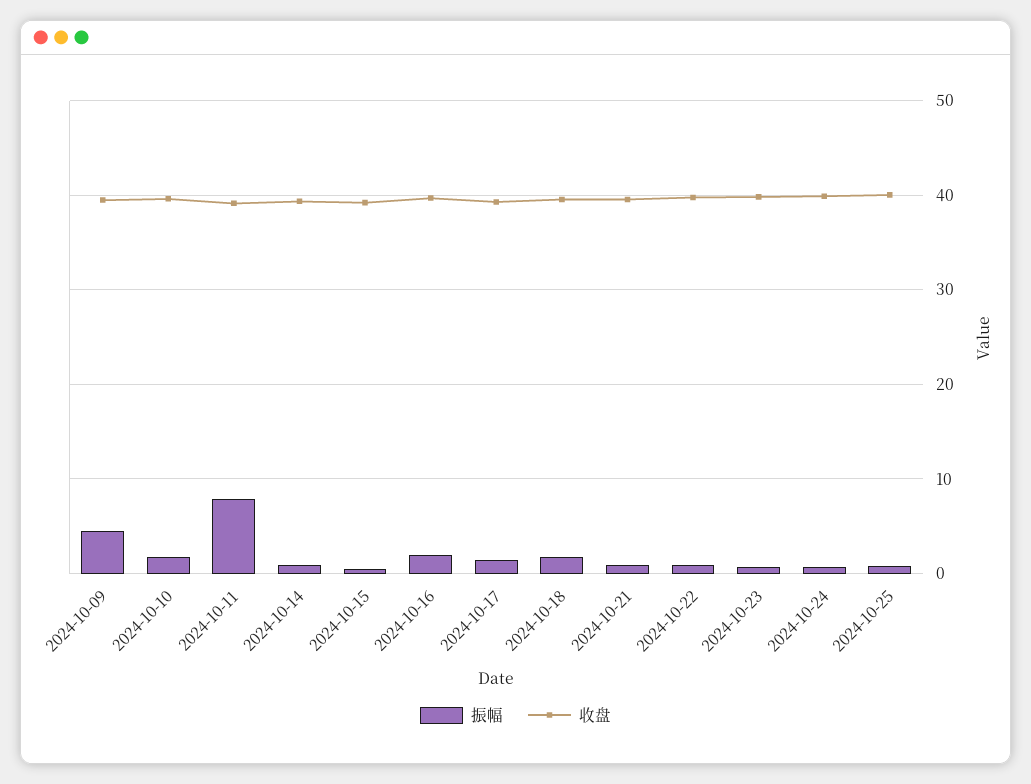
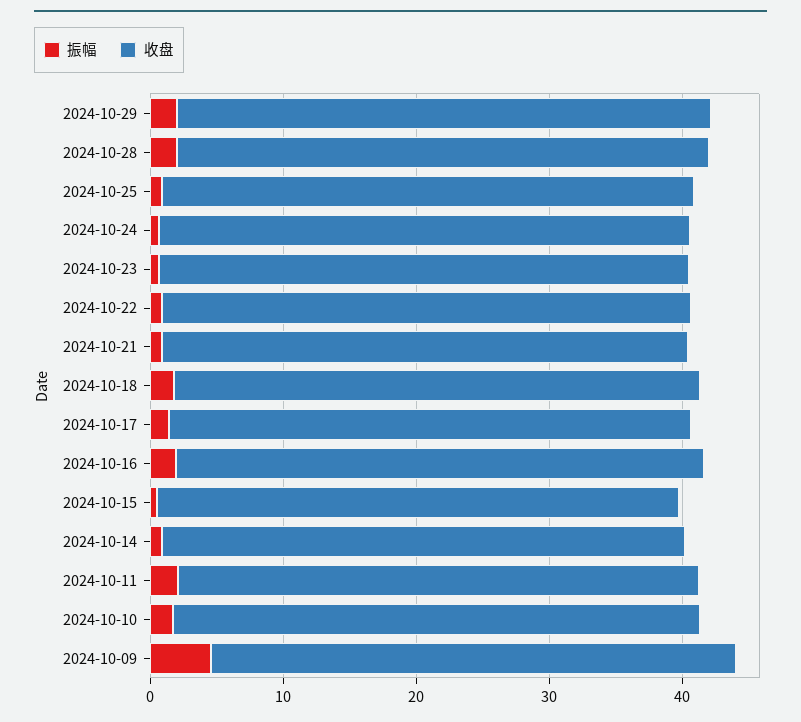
振幅, 2024-10-11: 8 -> 2
振幅, 2024-10-29: none -> 2
收盘, 2024-10-29: none -> 40
振幅, 2024-10-28: none -> 2
收盘, 2024-10-28: none -> 40

